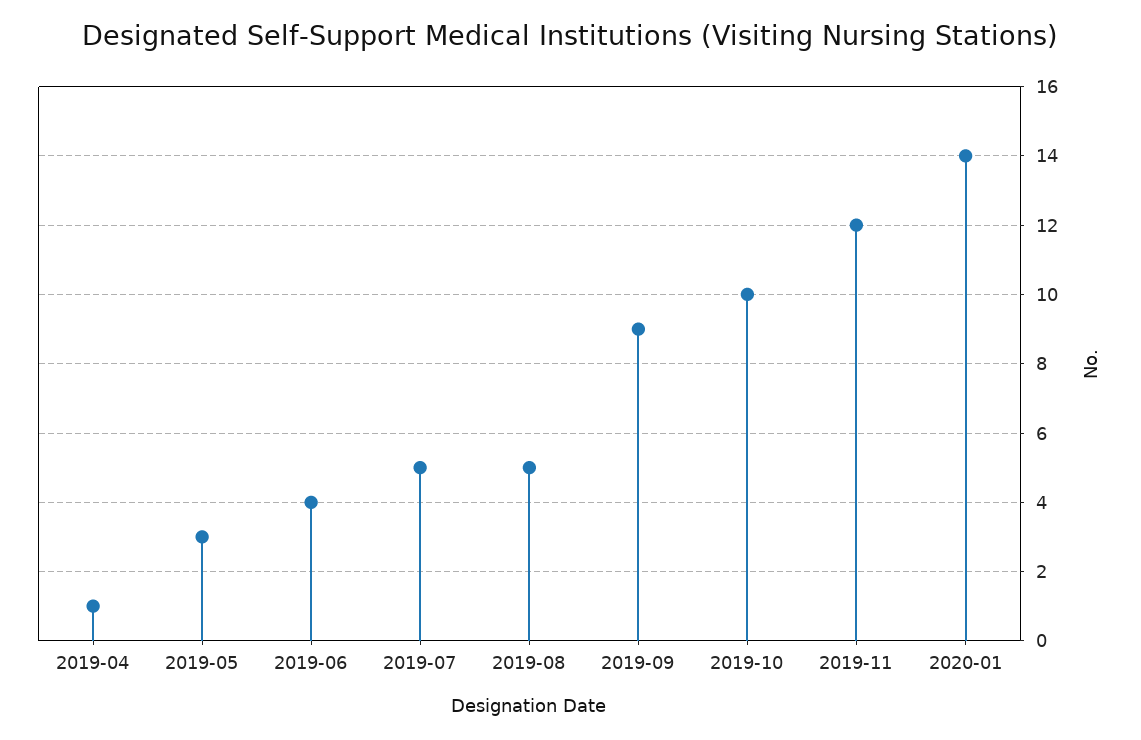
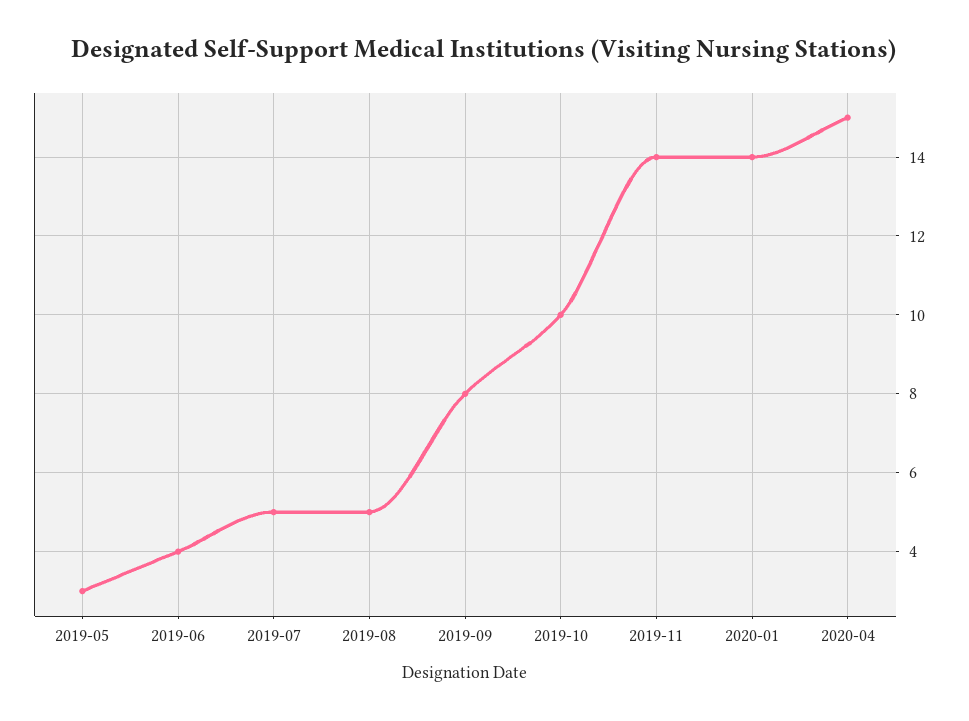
2019-04: 1 -> none
2019-09: 9 -> 8
2019-11: 12 -> 14
2020-04: none -> 15

